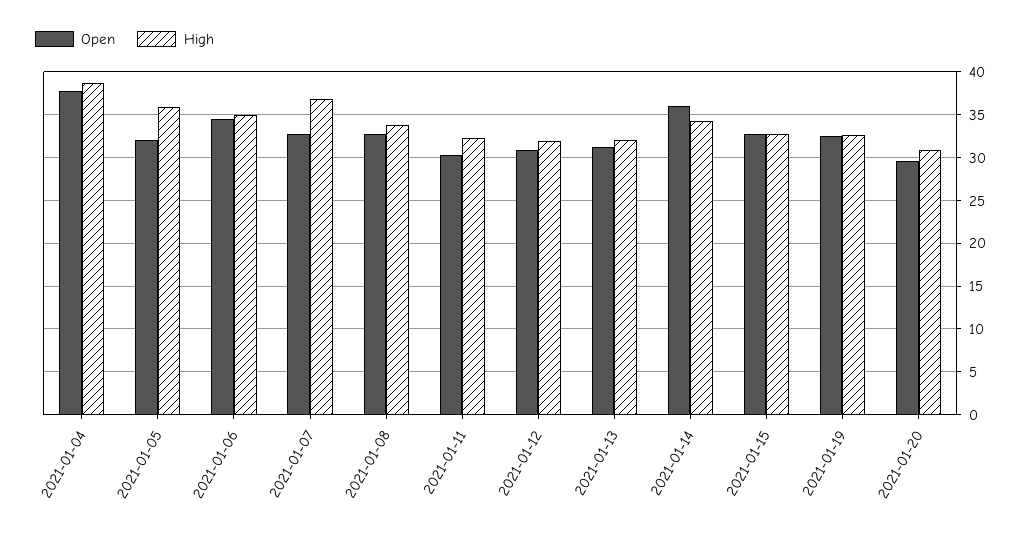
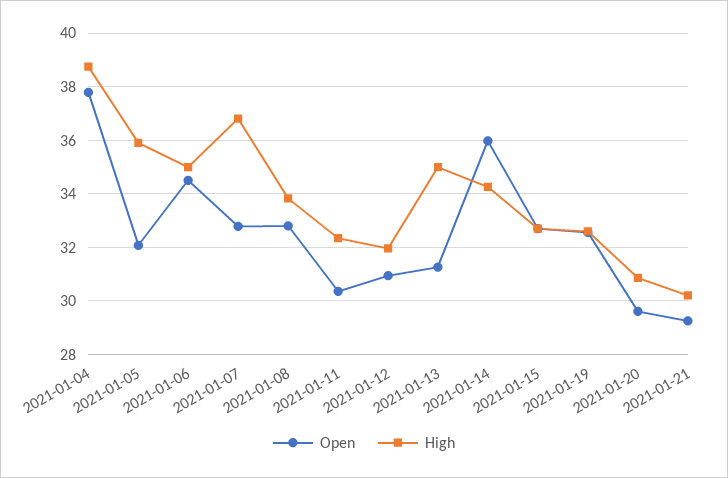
High, 2021-01-13: 32 -> 35
Open, 2021-01-21: none -> 29.25
High, 2021-01-21: none -> 30.25

